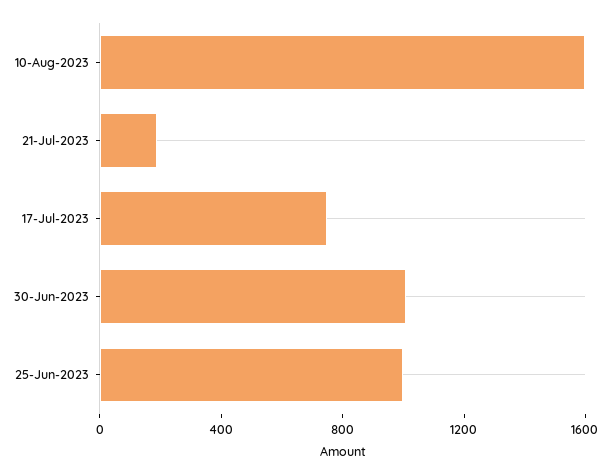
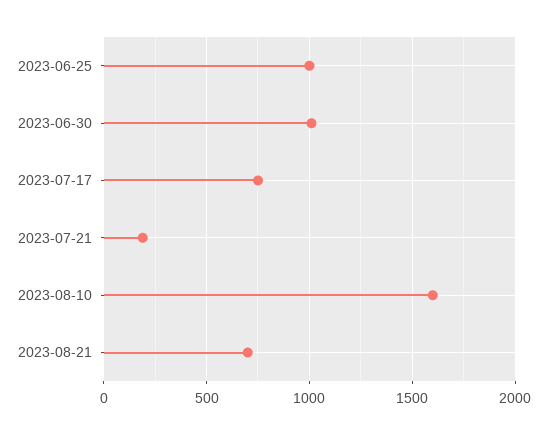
2023-08-21: none -> 700

